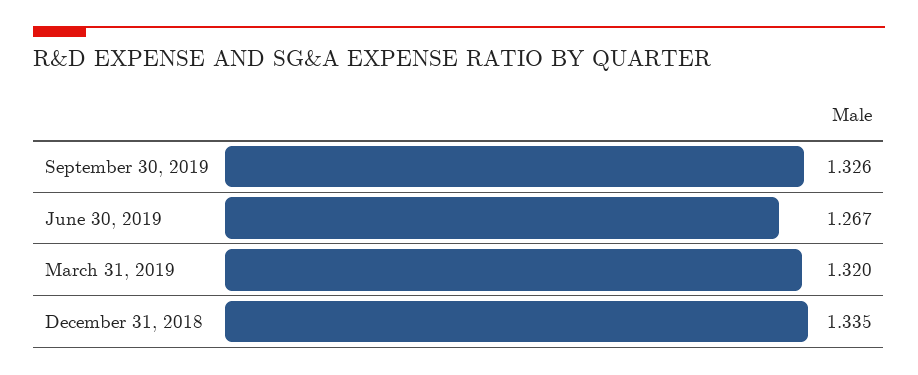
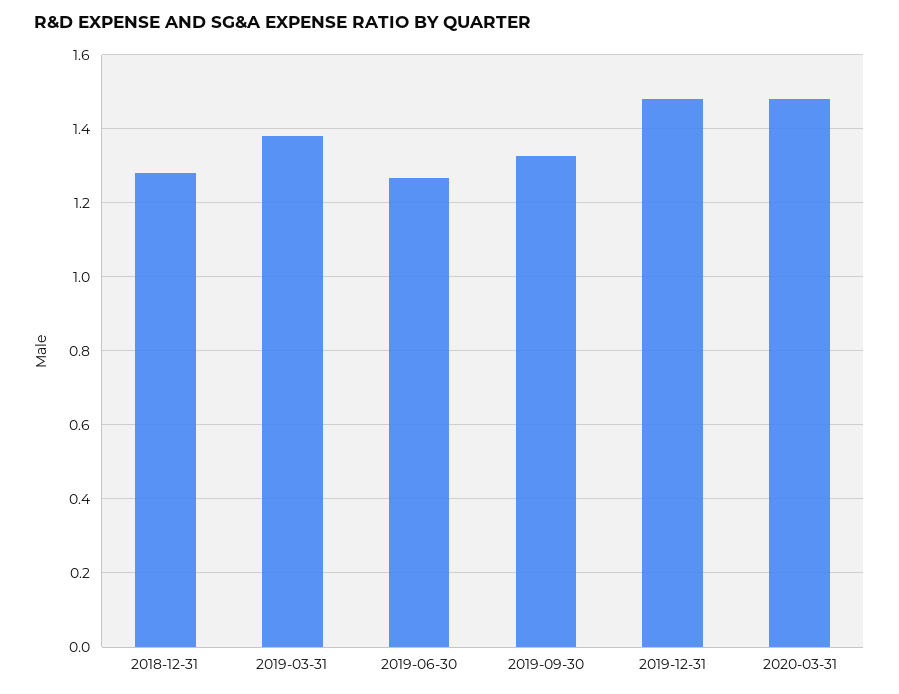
March 31, 2019: 1.32 -> 1.38
December 31, 2018: 1.335 -> 1.28
2019-12-31: none -> 1.48
2020-03-31: none -> 1.48

